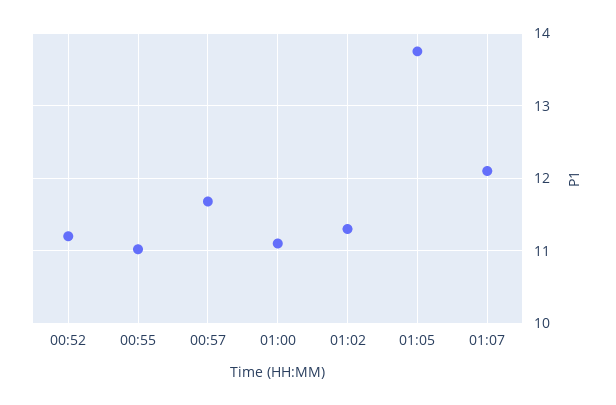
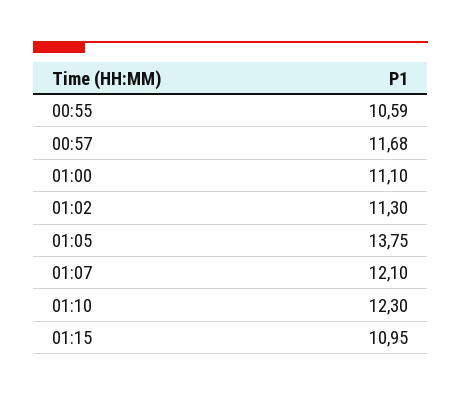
00:52: 11.2 -> none
00:55: 11 -> 10.59
01:10: none -> 12.3
01:15: none -> 10.95

